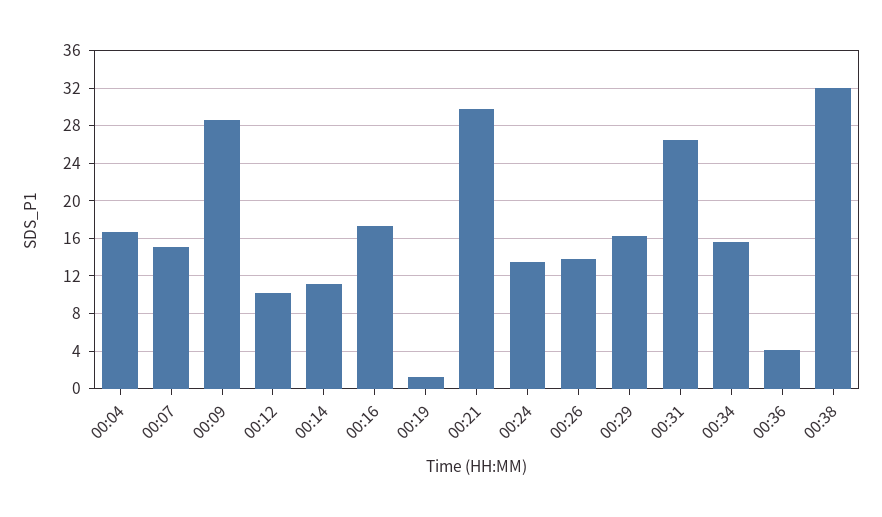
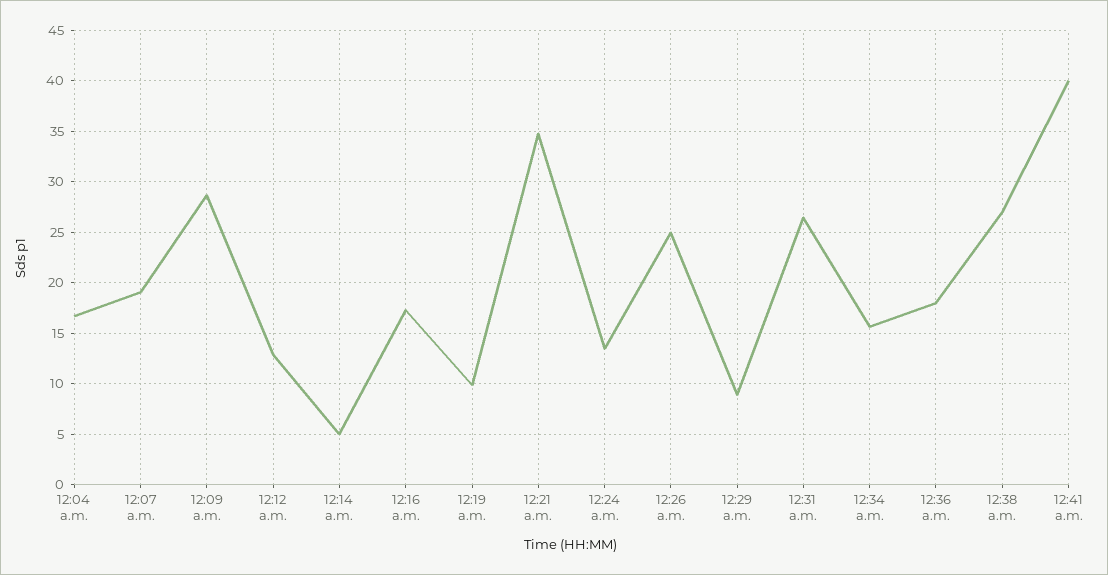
00:07: 15 -> 19
00:12: 10 -> 13
00:14: 11 -> 5
00:19: 1 -> 10
00:21: 30 -> 35
00:26: 14 -> 25
00:29: 16 -> 9
00:36: 4 -> 18
00:38: 32 -> 27
12:41 a.m.: none -> 40

